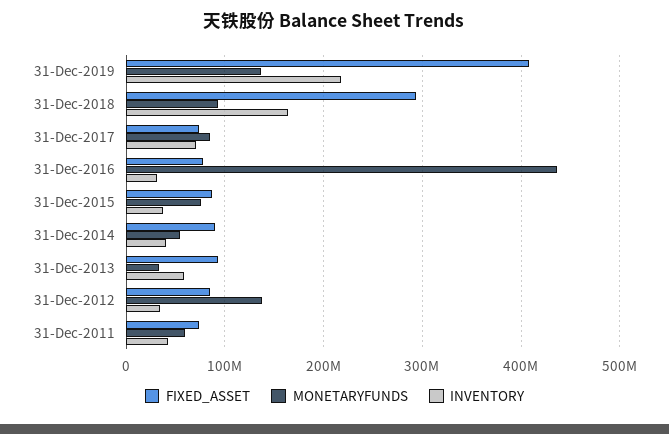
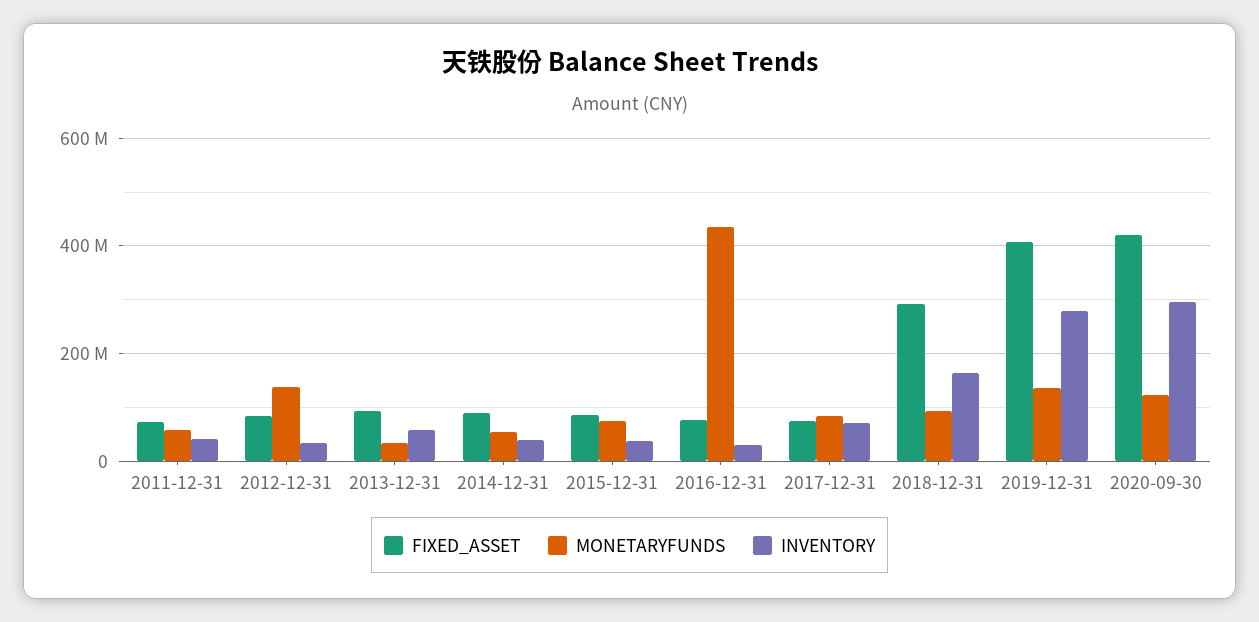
INVENTORY, 31-Dec-2019: 220000000 -> 280000000
FIXED_ASSET, 2020-09-30: none -> 420000000
MONETARYFUNDS, 2020-09-30: none -> 120000000
INVENTORY, 2020-09-30: none -> 300000000

